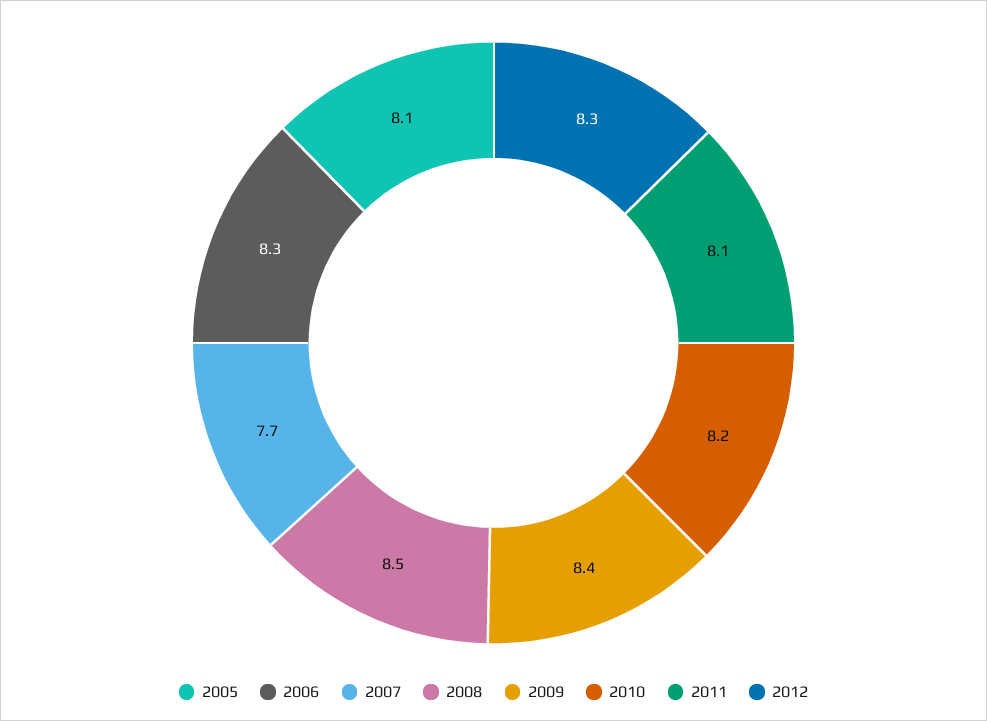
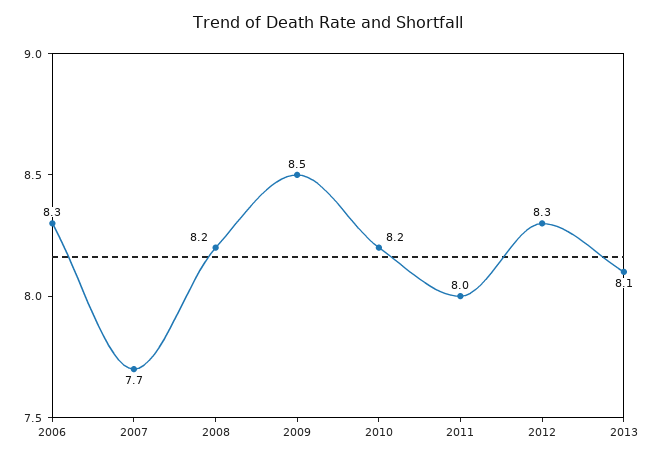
2005: 8.1 -> none
2008: 8.5 -> 8.2
2009: 8.4 -> 8.5
2011: 8.1 -> 8
2013: none -> 8.1

